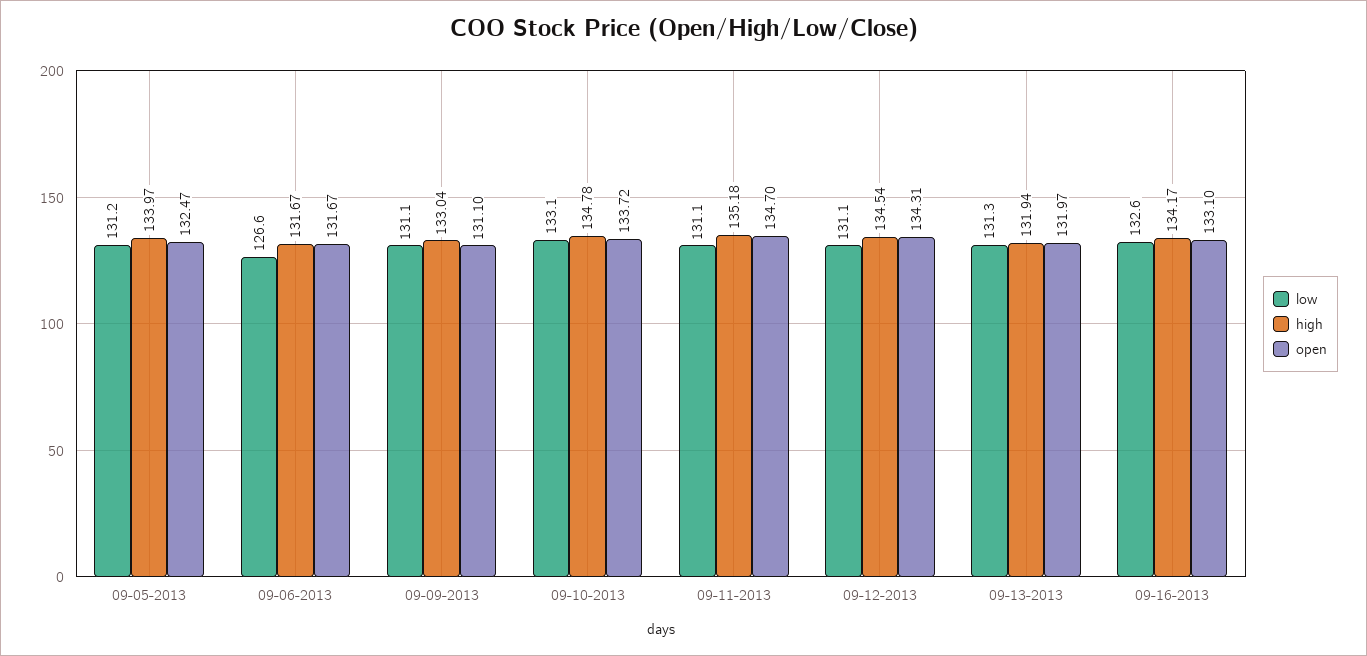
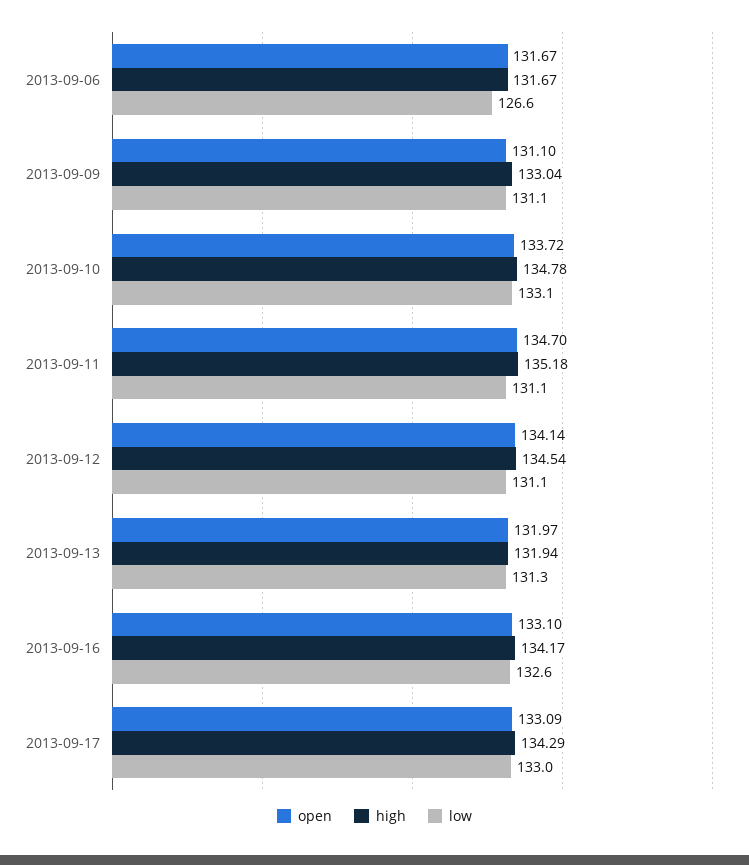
low, 09-05-2013: 131.2 -> none
high, 09-05-2013: 133.97 -> none
open, 09-05-2013: 132.47 -> none
open, 09-12-2013: 134.31 -> 134.14
open, 2013-09-17: none -> 133.09
high, 2013-09-17: none -> 134.29
low, 2013-09-17: none -> 133

